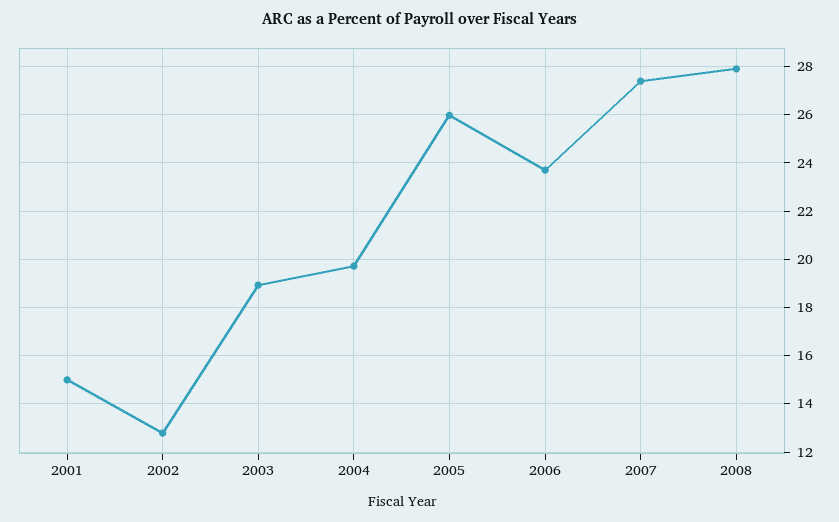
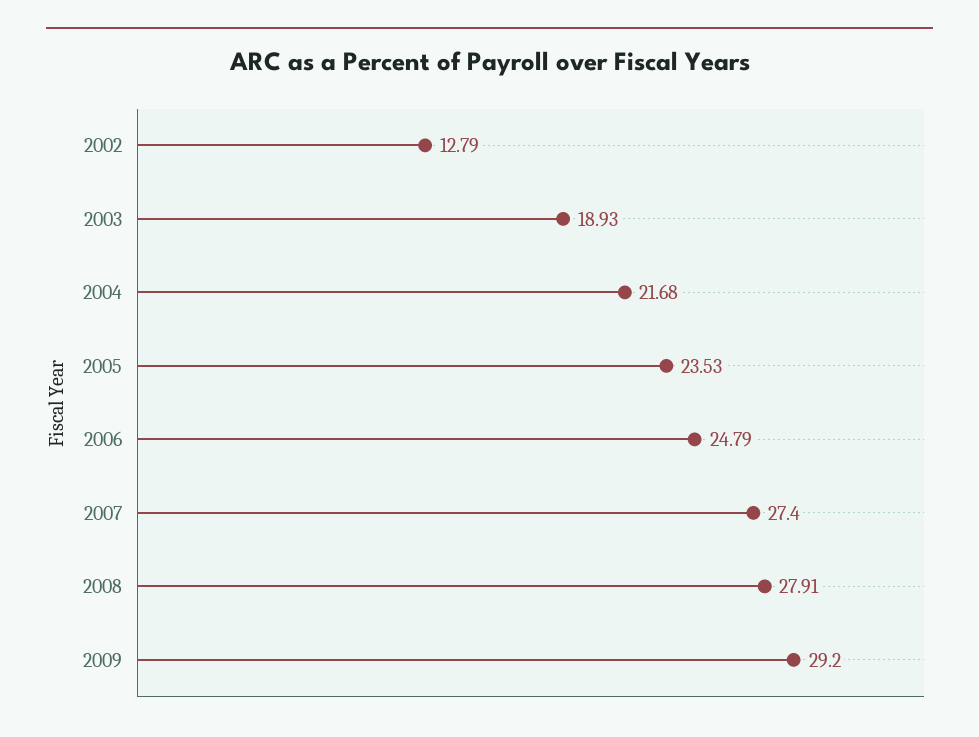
2001: 15 -> none
2004: 19.75 -> 21.68
2005: 26 -> 23.53
2006: 23.75 -> 24.79
2009: none -> 29.2

